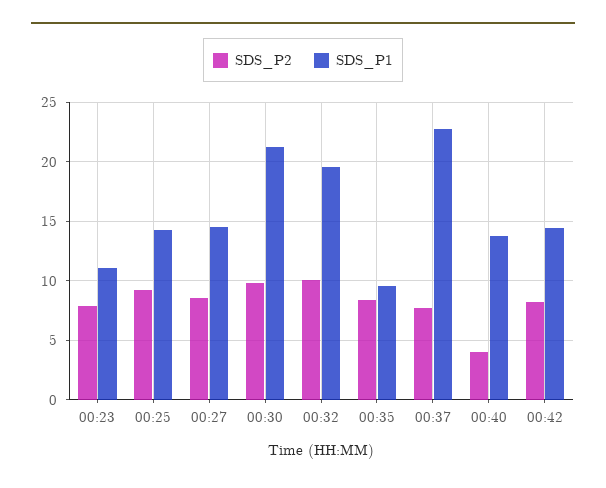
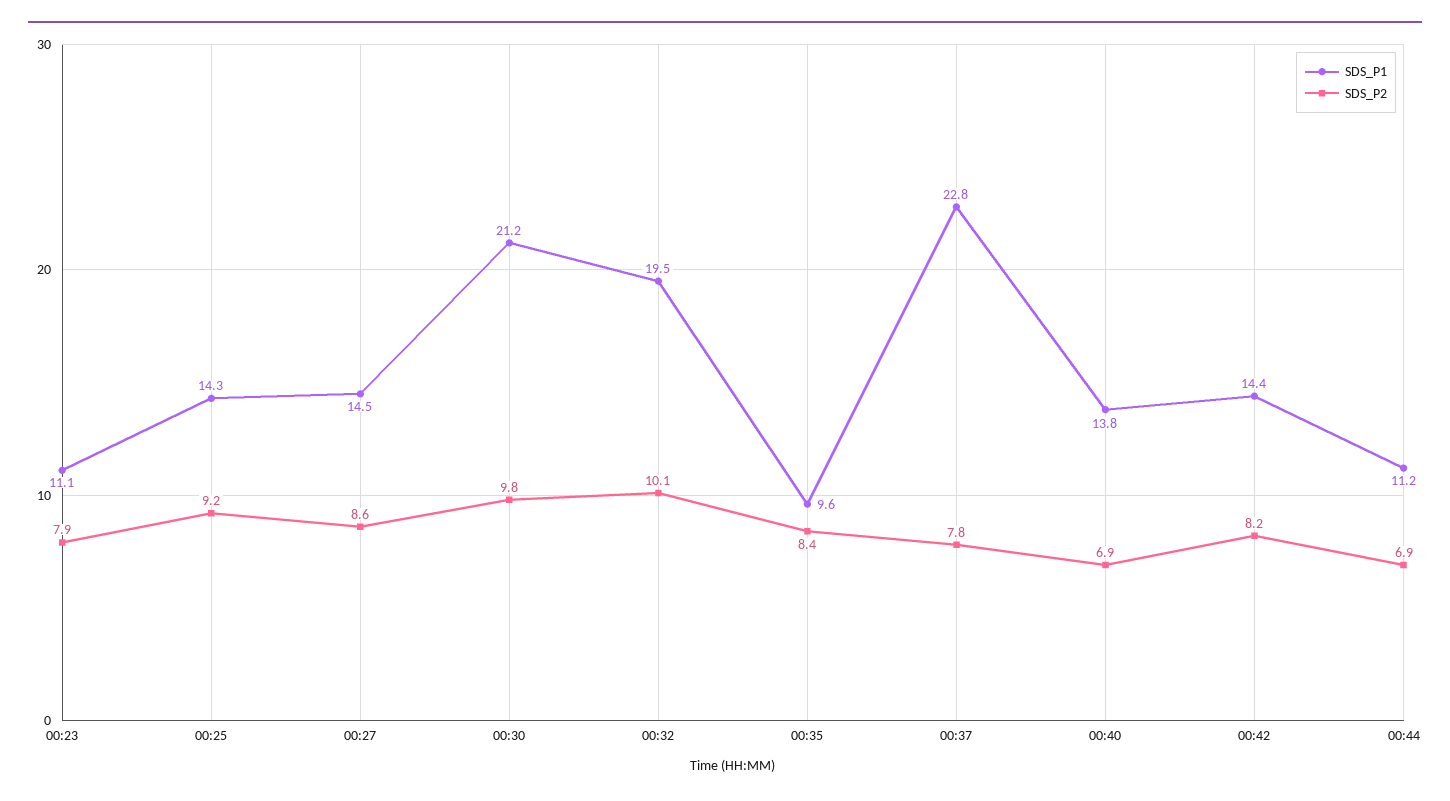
SDS_P2, 00:40: 4 -> 6.9
SDS_P1, 00:44: none -> 11.2
SDS_P2, 00:44: none -> 6.9

